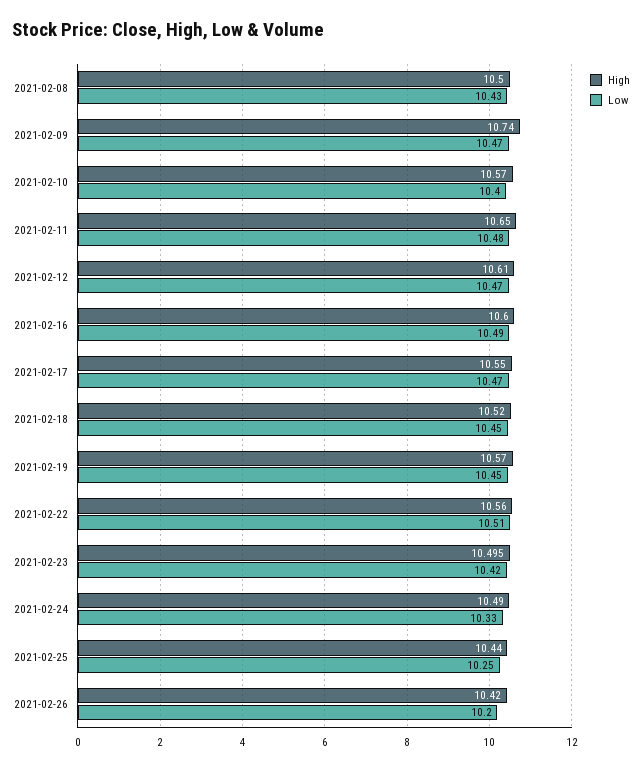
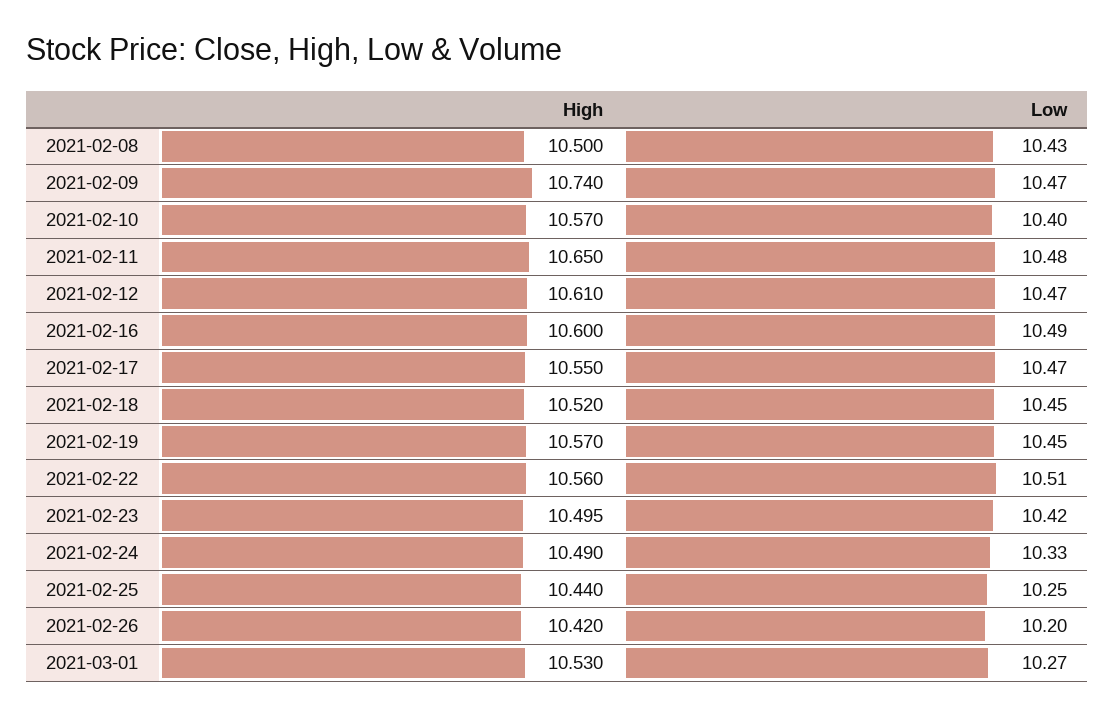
High, 2021-03-01: none -> 10.53
Low, 2021-03-01: none -> 10.27

